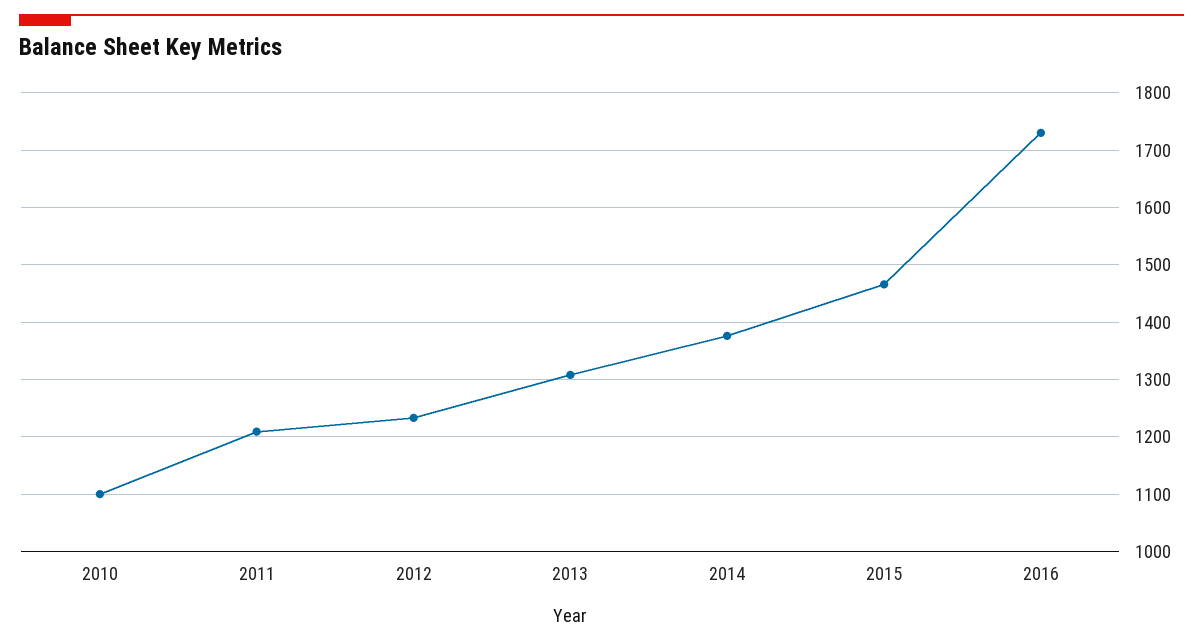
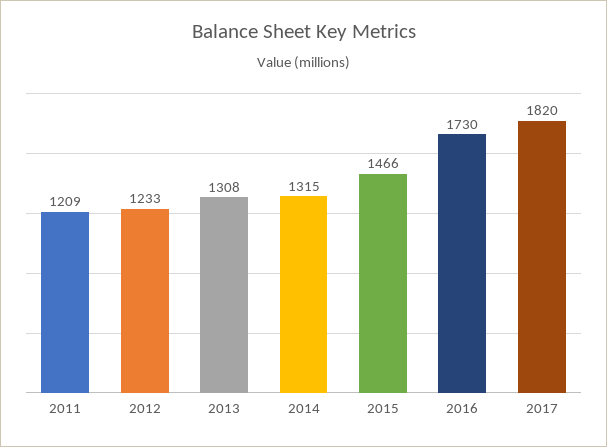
2010: 1100 -> none
2014: 1380 -> 1315
2017: none -> 1820

